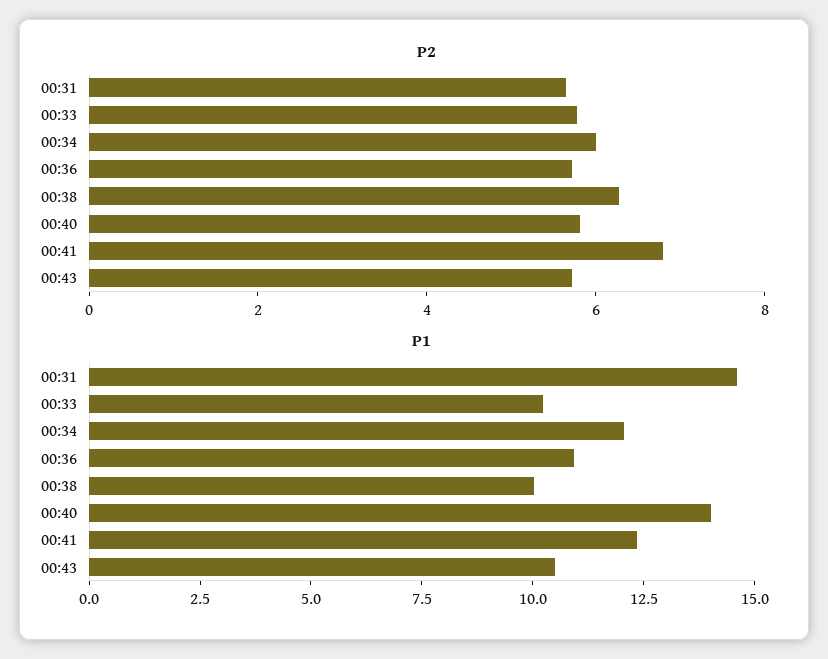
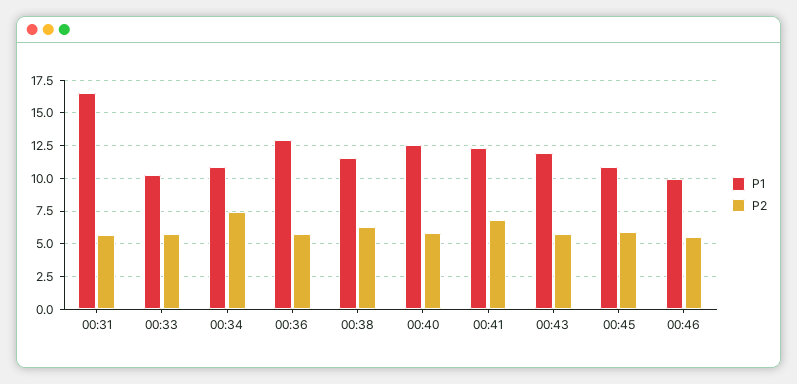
P2, 00:34: 6 -> 7.5
P1, 00:31: 14.5 -> 16.5
P1, 00:34: 12 -> 11
P1, 00:36: 11 -> 13
P1, 00:38: 10 -> 11.5
P1, 00:40: 14 -> 12.5
P1, 00:43: 10.5 -> 12
P1, 00:45: none -> 11
P2, 00:45: none -> 6
P1, 00:46: none -> 10
P2, 00:46: none -> 5.5

